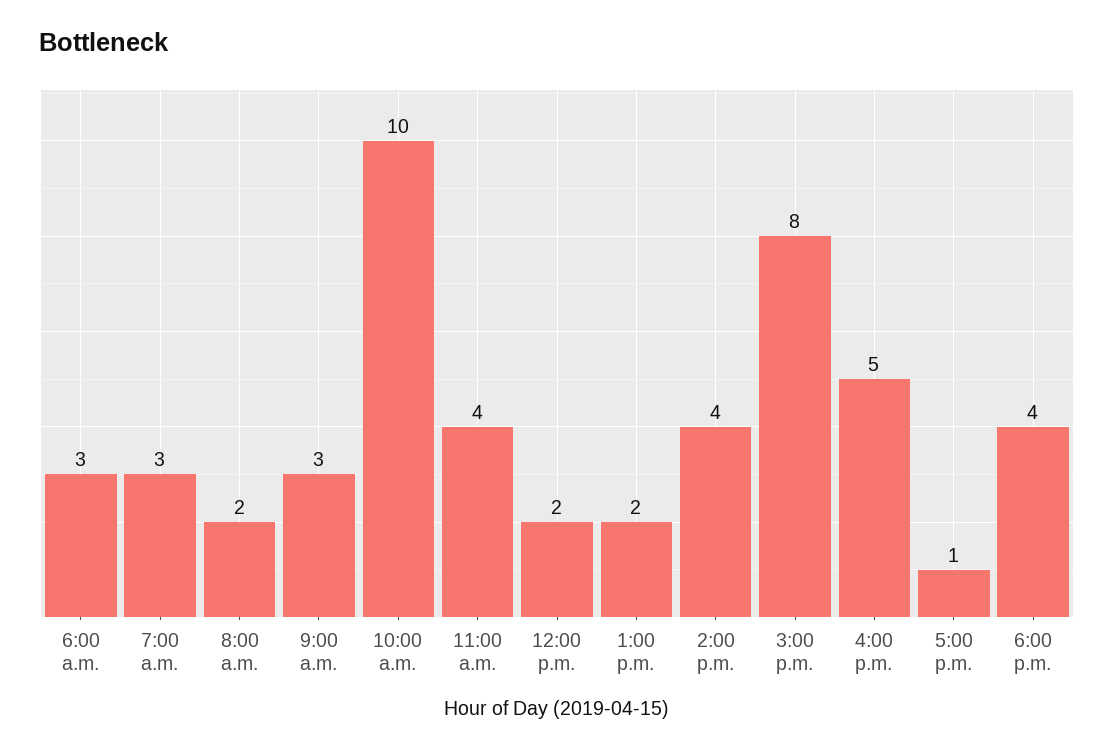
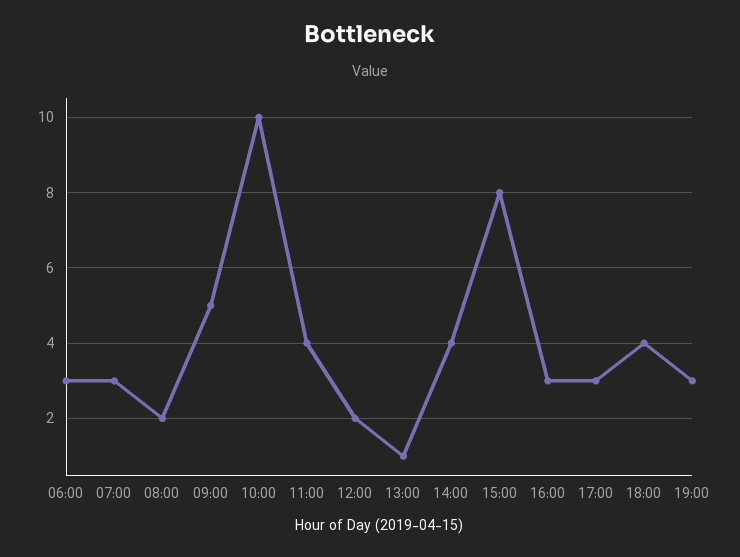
9:00 a.m.: 3 -> 5
1:00 p.m.: 2 -> 1
4:00 p.m.: 5 -> 3
5:00 p.m.: 1 -> 3
19:00: none -> 3

